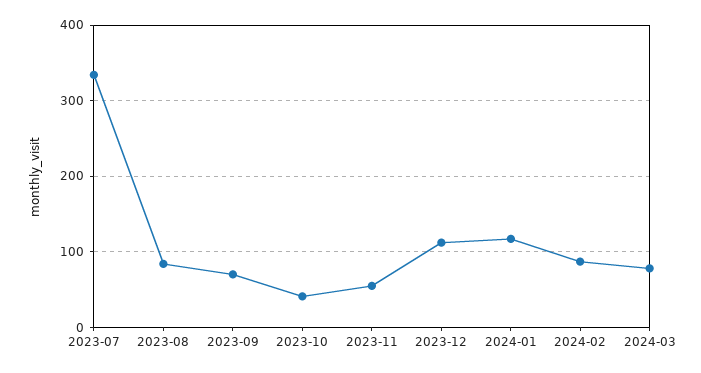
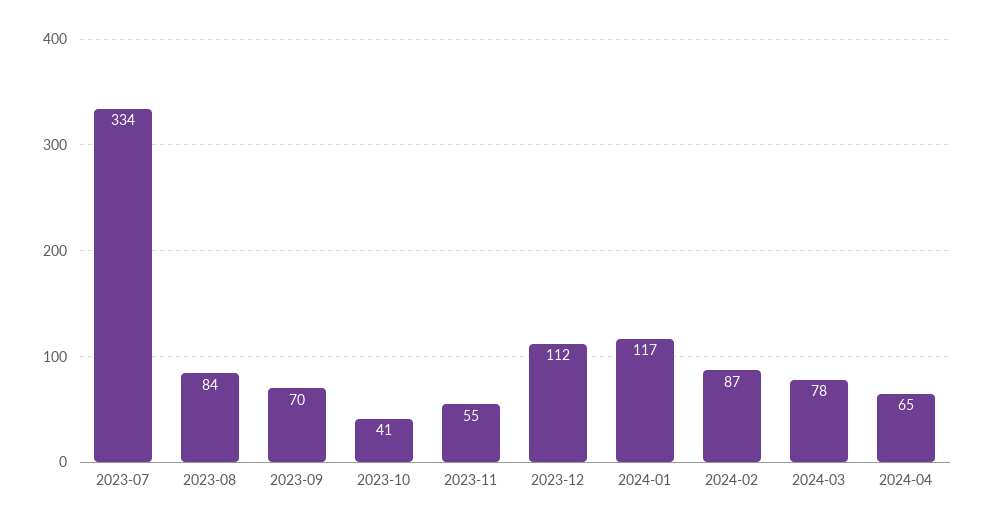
2024-04: none -> 65

